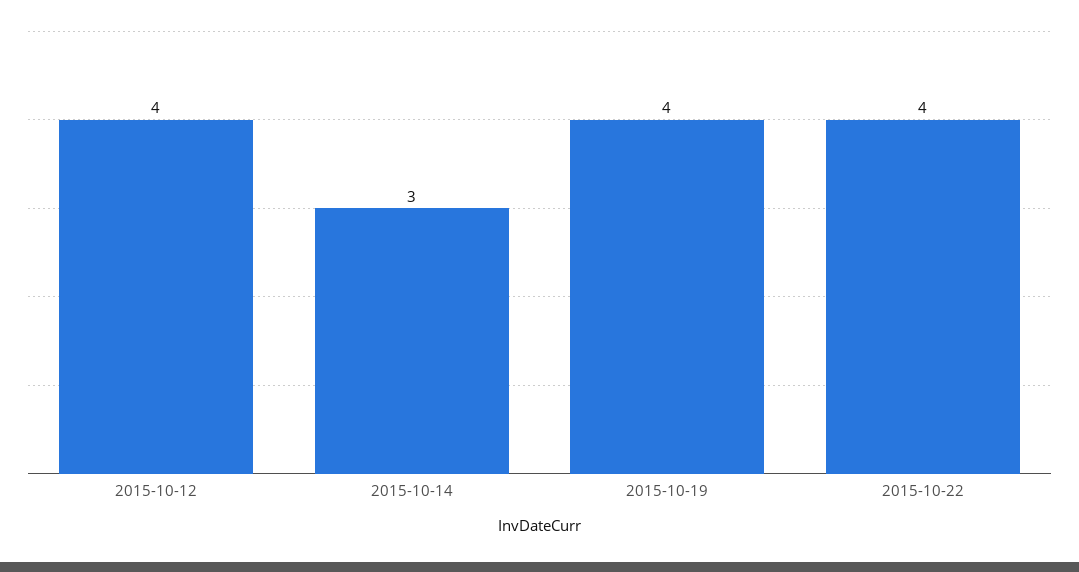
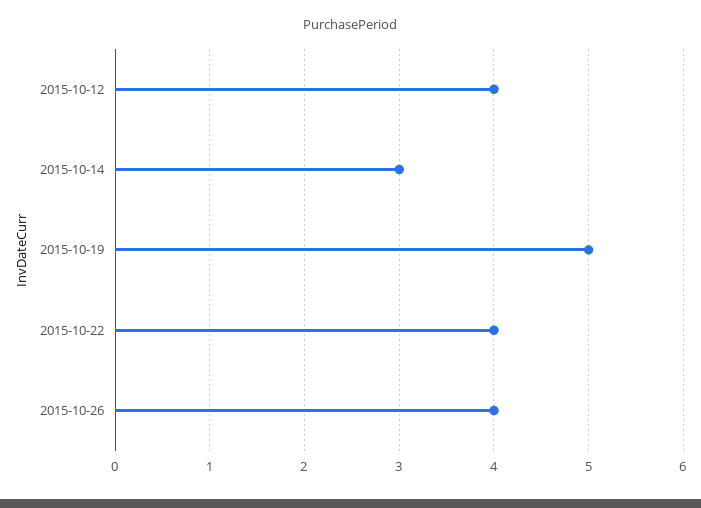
2015-10-19: 4 -> 5
2015-10-26: none -> 4

